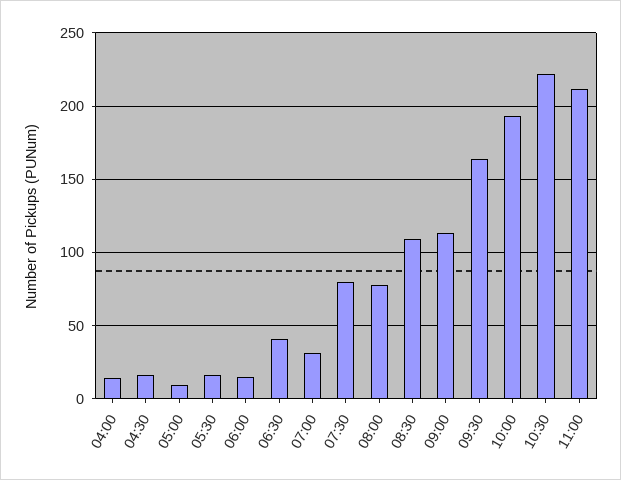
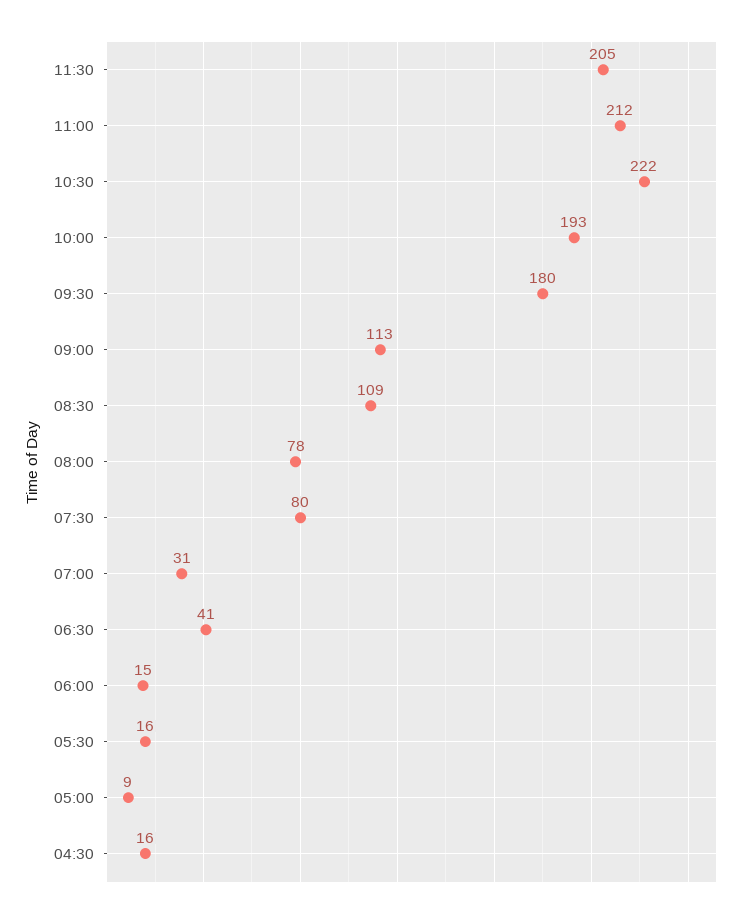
04:00: 15 -> none
09:30: 165 -> 180
11:30: none -> 205

